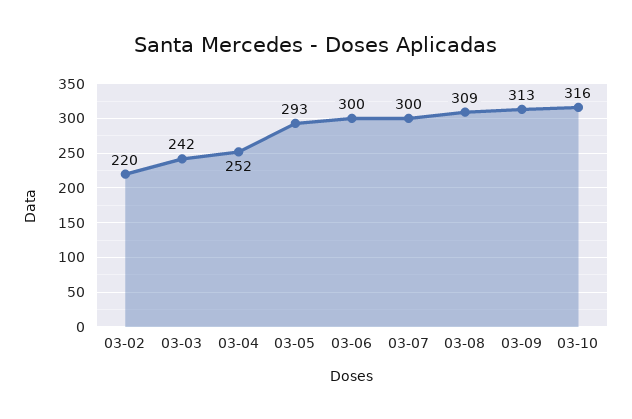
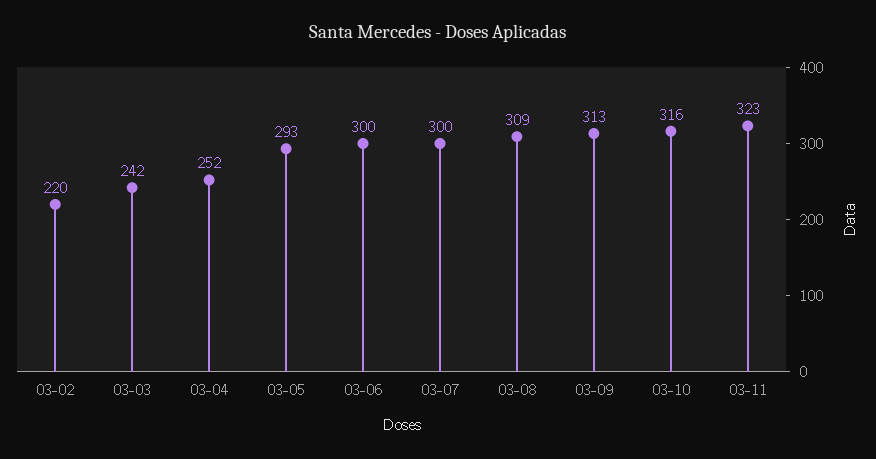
03-11: none -> 323

